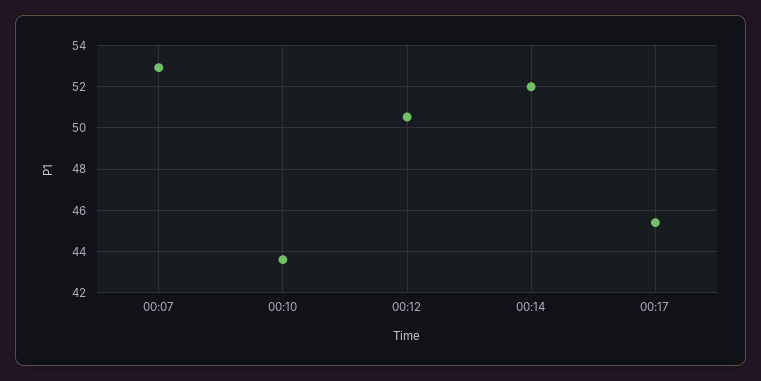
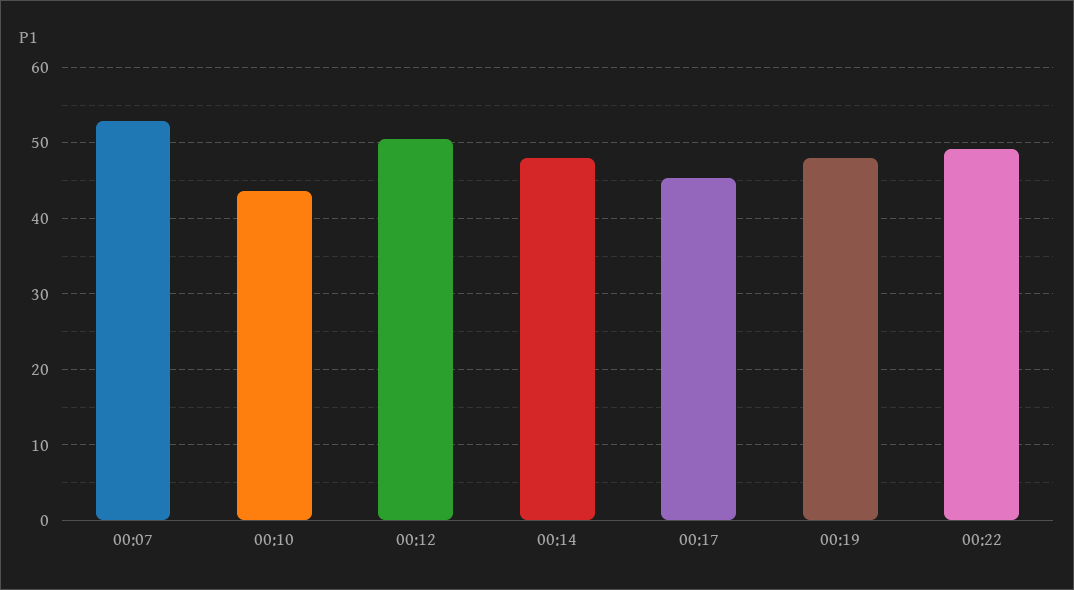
00:14: 52 -> 48
00:19: none -> 48
00:22: none -> 49

